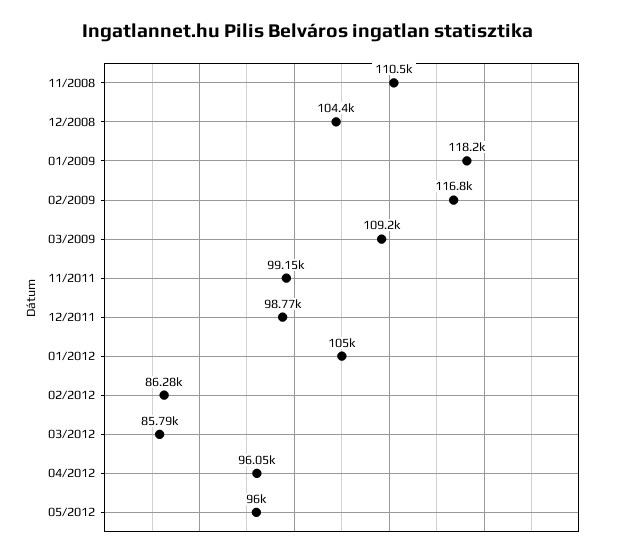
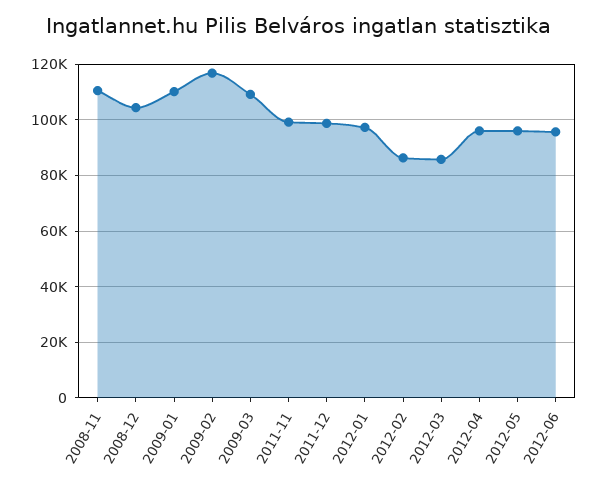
01/2009: 118200 -> 110000
01/2012: 105000 -> 97500
2012-06: none -> 95000

